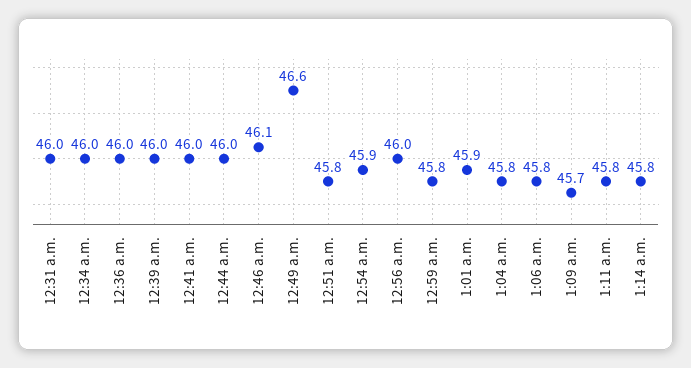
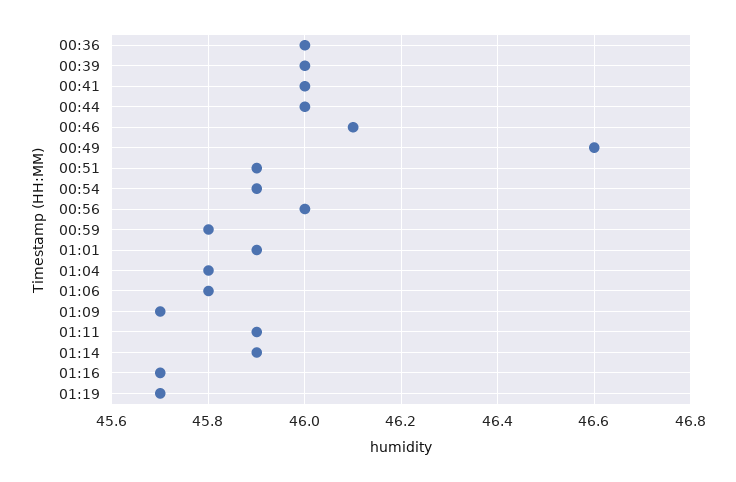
12:31 a.m.: 46 -> none
12:34 a.m.: 46 -> none
12:51 a.m.: 45.8 -> 45.9
1:11 a.m.: 45.8 -> 45.9
1:14 a.m.: 45.8 -> 45.9
01:16: none -> 45.7
01:19: none -> 45.7

